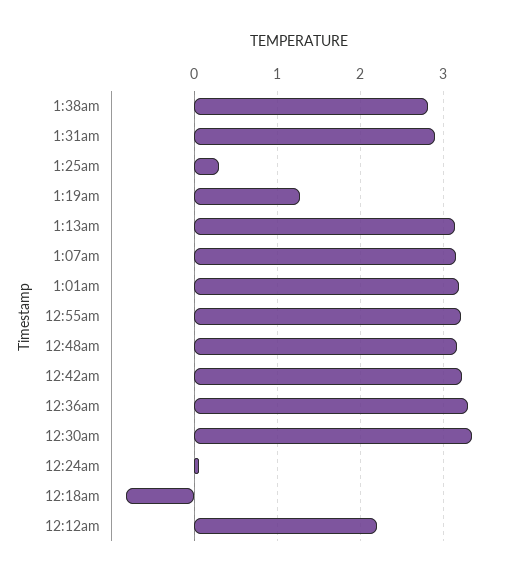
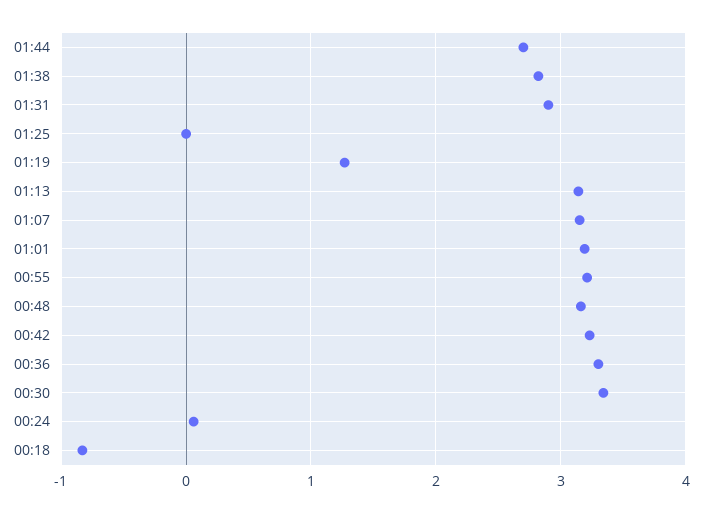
1:25am: 0.3 -> 0
12:12am: 2.2 -> none
01:44: none -> 2.7

